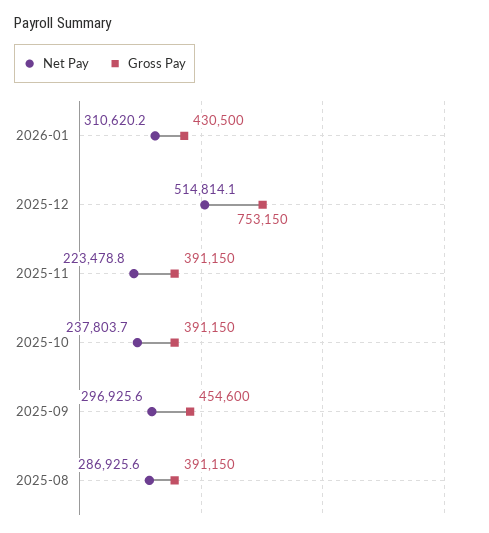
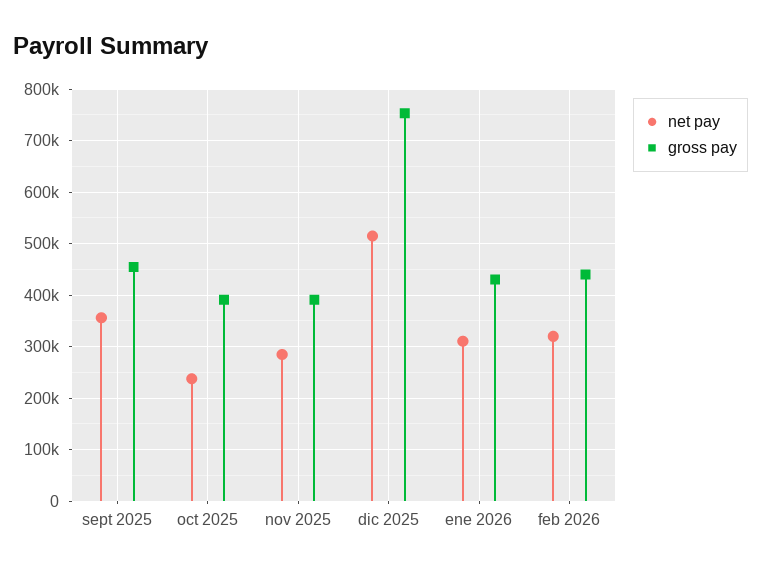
Net Pay, 2025-11: 223478.8 -> 280000
Net Pay, 2025-09: 296925.6 -> 360000
Net Pay, 2025-08: 286925.6 -> none
Gross Pay, 2025-08: 391150 -> none
Net Pay, feb 2026: none -> 320000
Gross Pay, feb 2026: none -> 440000

